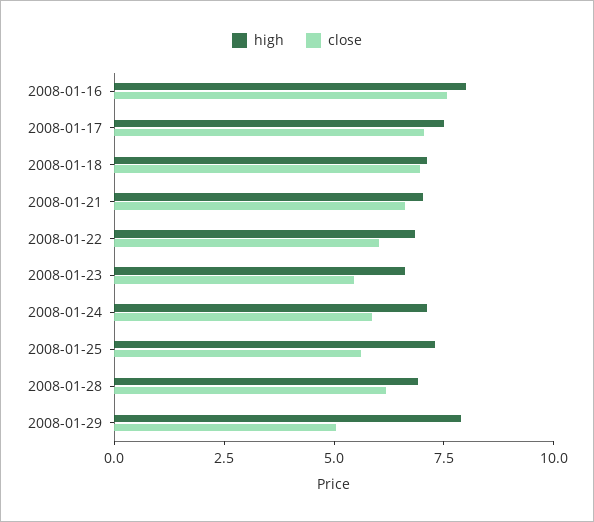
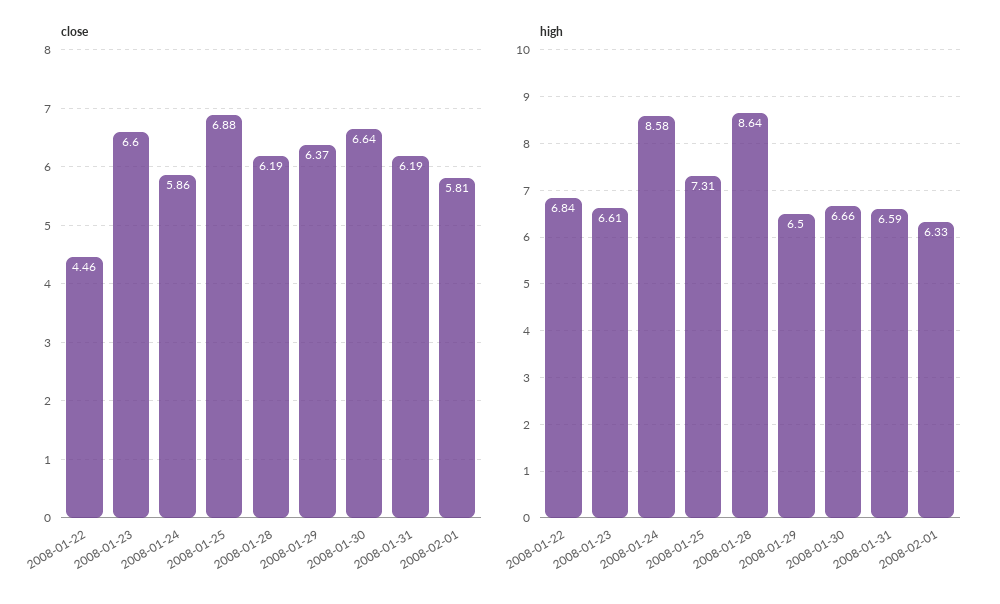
high, 2008-01-16: 8 -> none
close, 2008-01-16: 7.5 -> none
high, 2008-01-17: 7.5 -> none
close, 2008-01-17: 7 -> none
high, 2008-01-18: 7 -> none
close, 2008-01-18: 7 -> none
high, 2008-01-21: 7 -> none
close, 2008-01-21: 6.5 -> none
close, 2008-01-22: 6 -> 4.46
close, 2008-01-23: 5.5 -> 6.6
high, 2008-01-24: 7 -> 8.58
close, 2008-01-25: 5.5 -> 6.88
high, 2008-01-28: 7 -> 8.64
high, 2008-01-29: 8 -> 6.5
close, 2008-01-29: 5 -> 6.37
close, 2008-01-30: none -> 6.64
close, 2008-01-31: none -> 6.19
close, 2008-02-01: none -> 5.81
high, 2008-01-30: none -> 6.66
high, 2008-01-31: none -> 6.59
high, 2008-02-01: none -> 6.33

